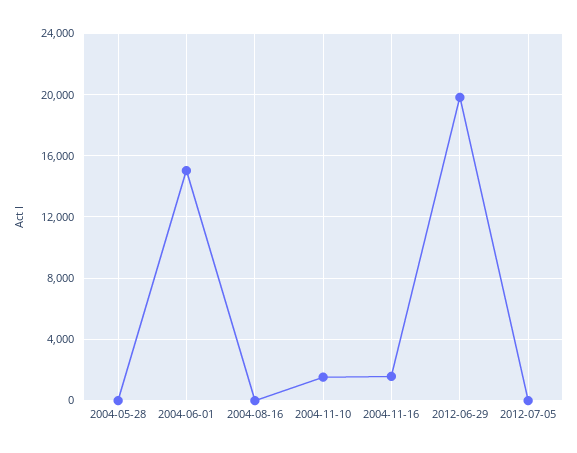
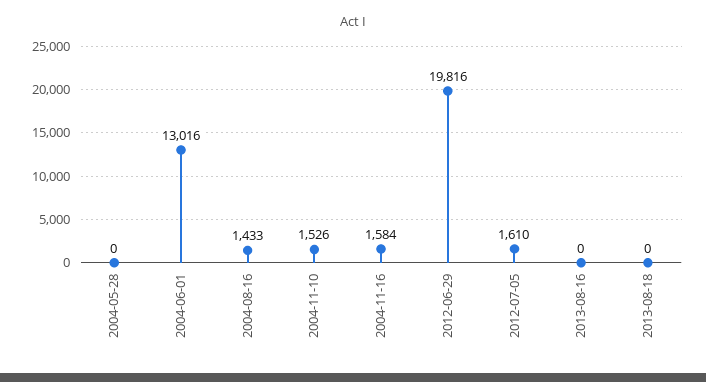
2004-06-01: 15000 -> 13016
2004-08-16: 0 -> 1433
2012-07-05: 0 -> 1610
2013-08-16: none -> 0
2013-08-18: none -> 0

